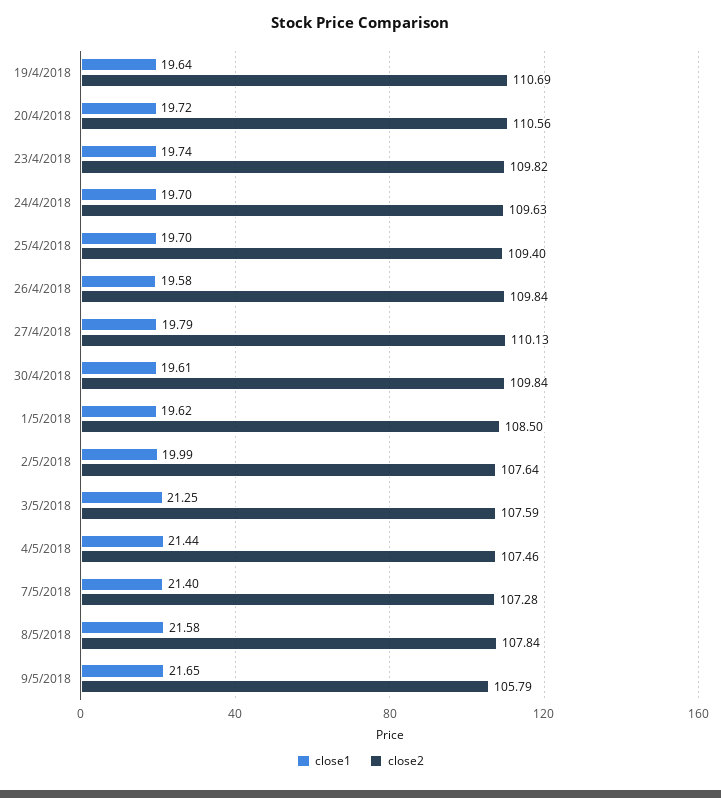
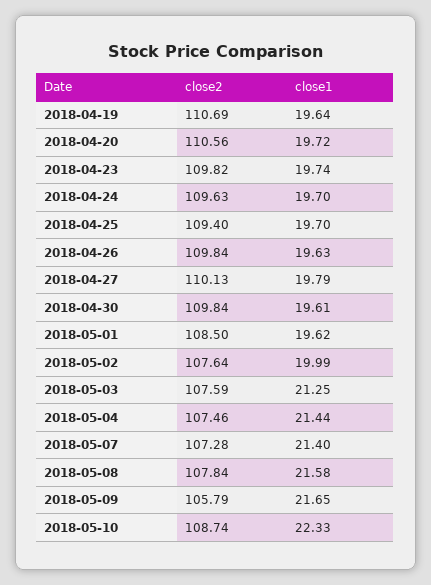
close1, 26/4/2018: 19.58 -> 19.63
close2, 2018-05-10: none -> 108.74
close1, 2018-05-10: none -> 22.33

